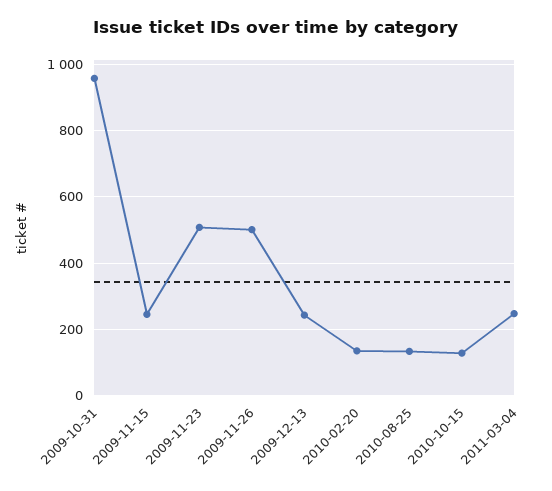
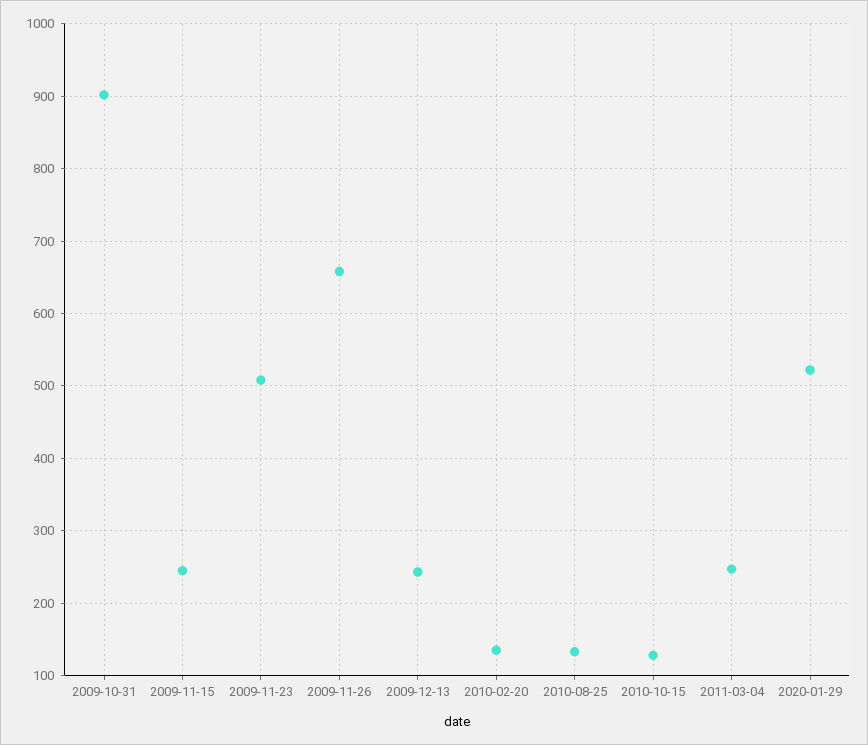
2009-10-31: 960 -> 900
2009-11-26: 500 -> 660
2020-01-29: none -> 520

